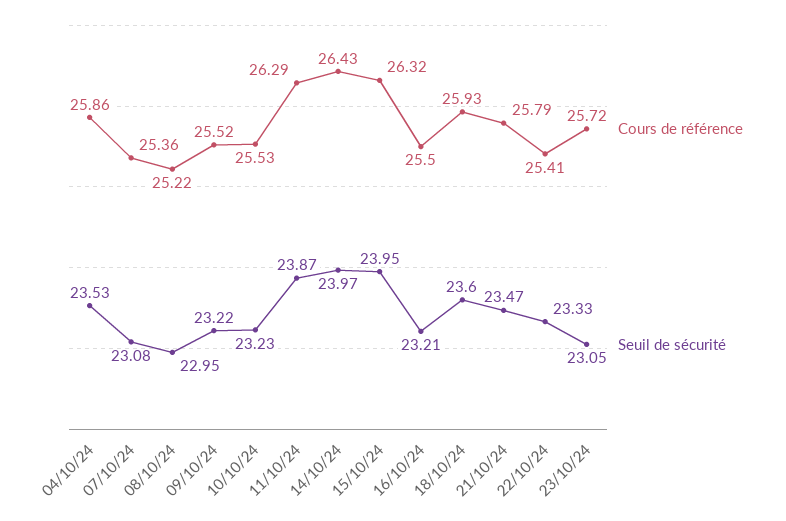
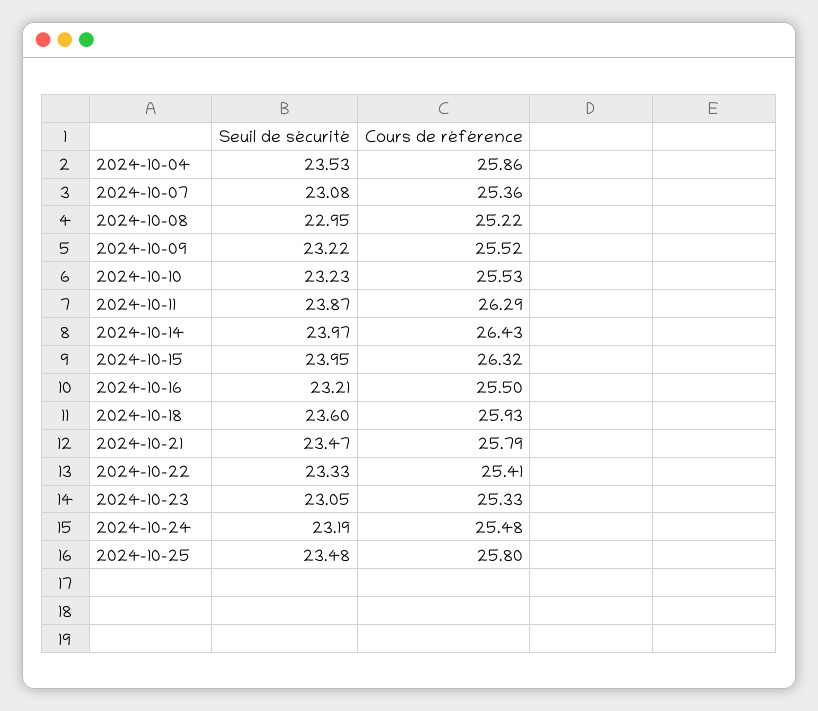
Cours de référence, 23/10/24: 25.72 -> 25.33
Seuil de sécurité, 2024-10-24: none -> 23.19
Cours de référence, 2024-10-24: none -> 25.48
Seuil de sécurité, 2024-10-25: none -> 23.48
Cours de référence, 2024-10-25: none -> 25.8

